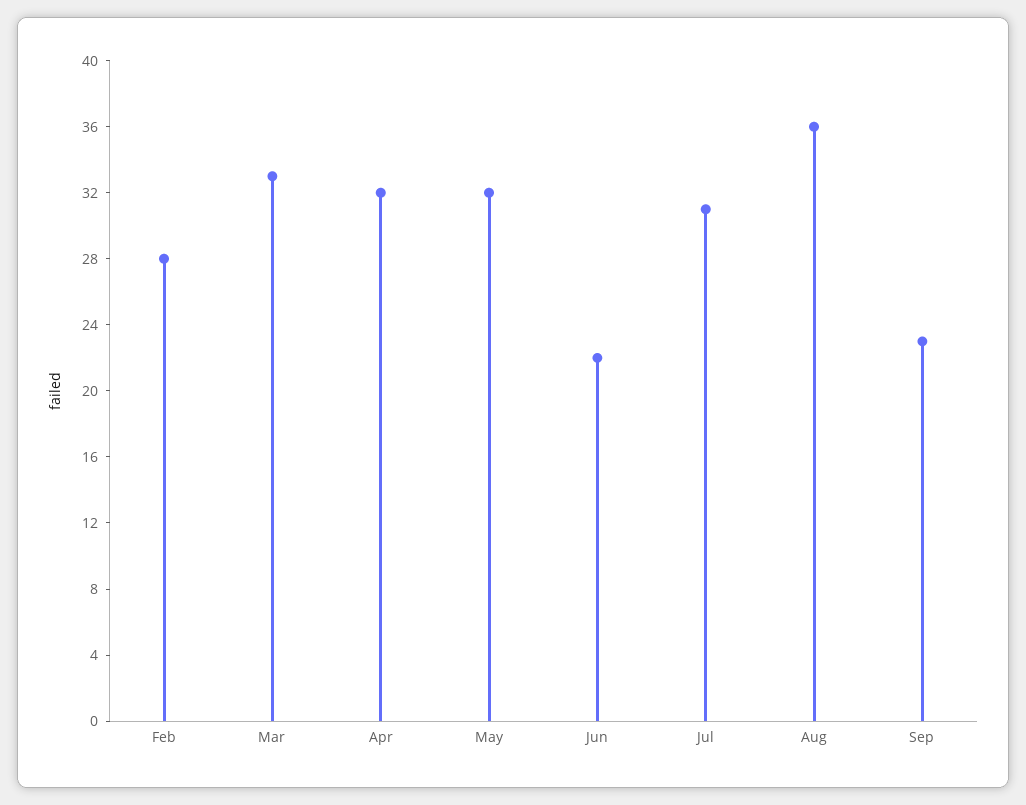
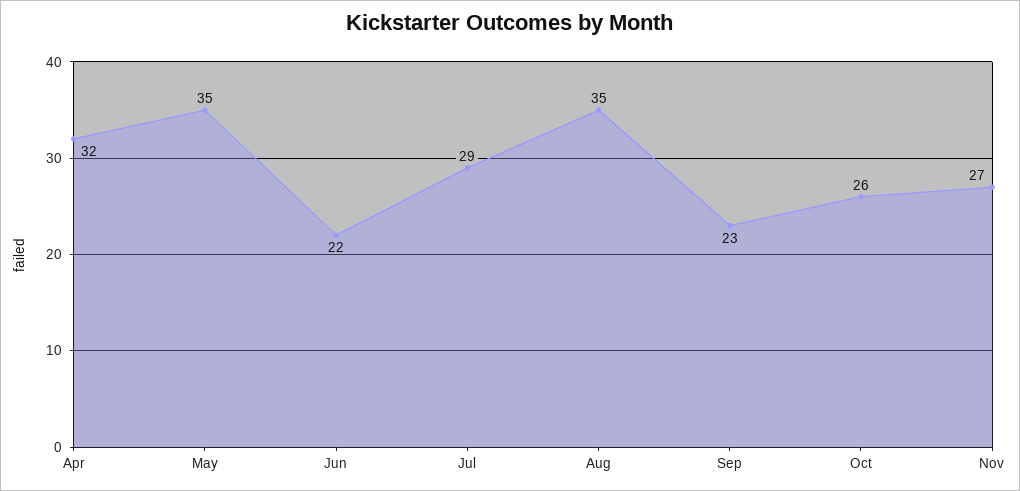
Feb: 28 -> none
Mar: 33 -> none
May: 32 -> 35
Jul: 31 -> 29
Aug: 36 -> 35
Oct: none -> 26
Nov: none -> 27

